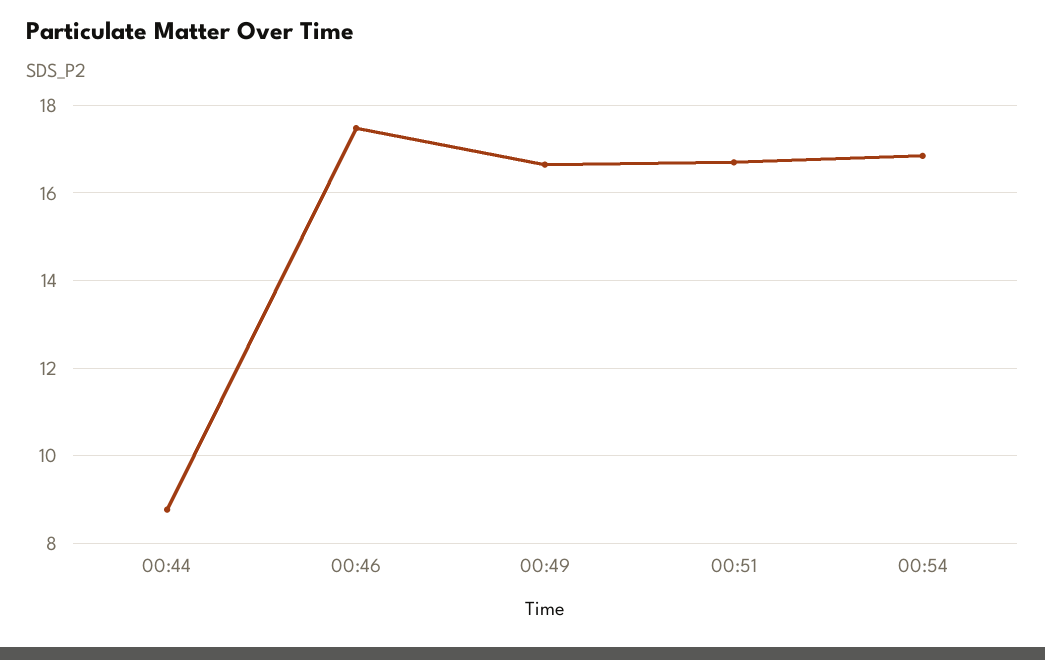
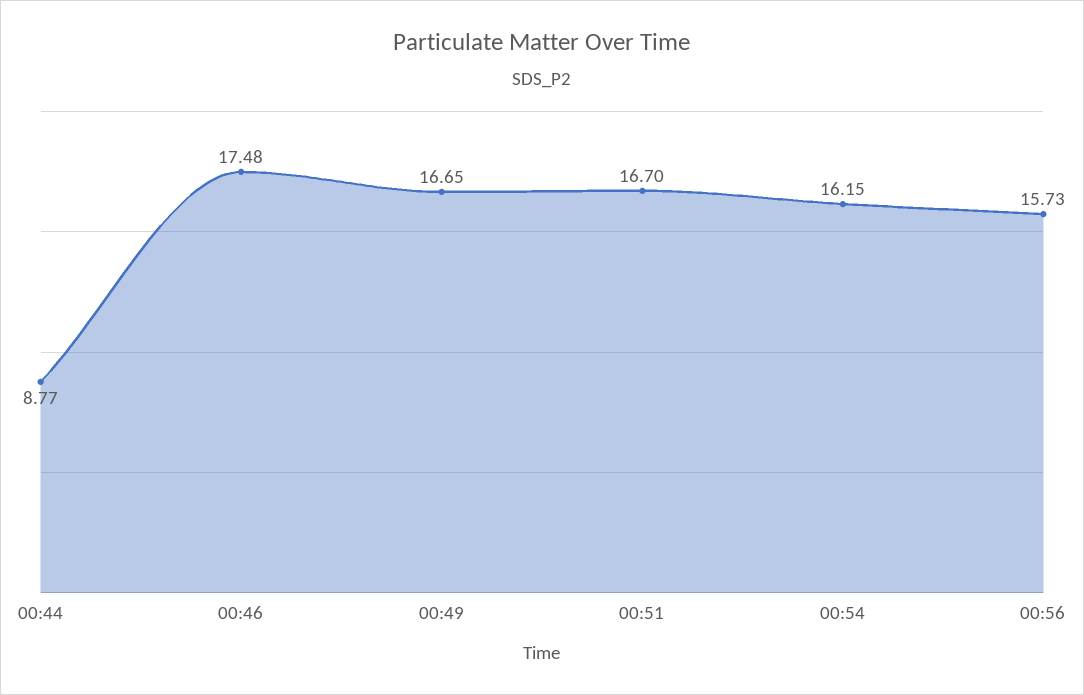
00:54: 16.8 -> 16.15
00:56: none -> 15.73

